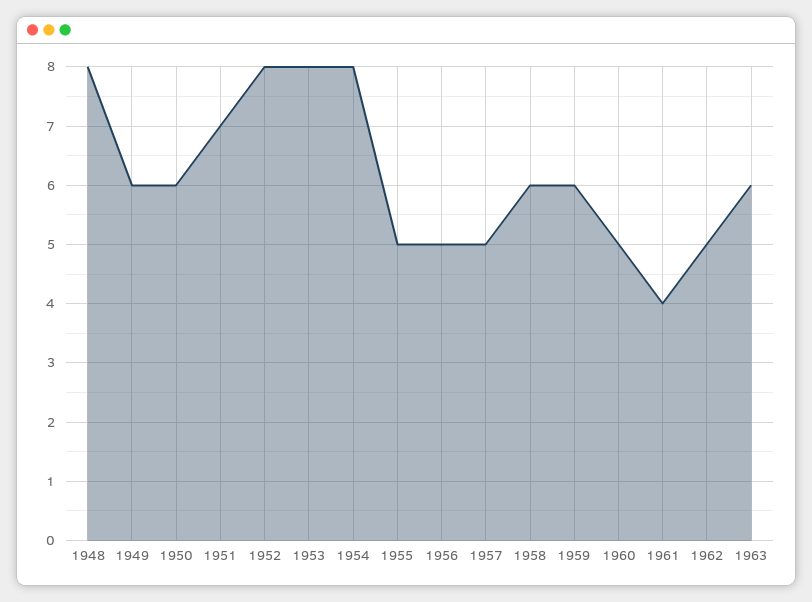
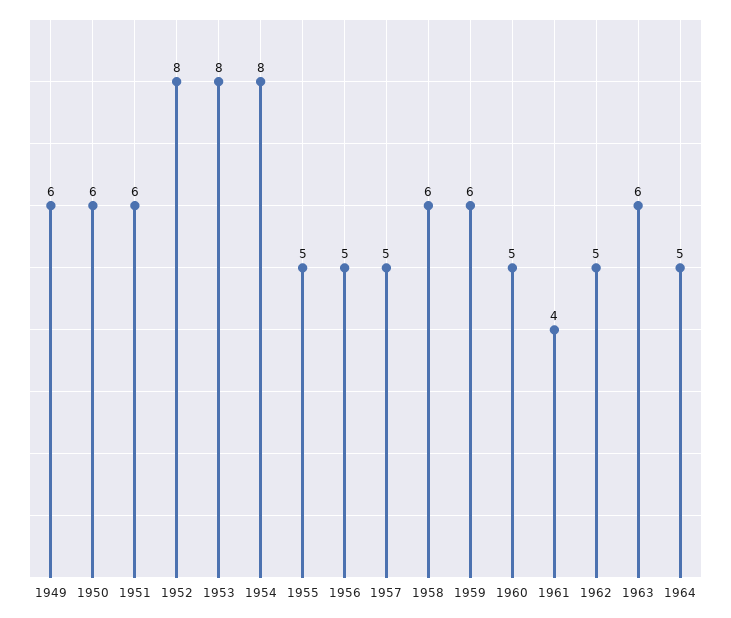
1948: 8 -> none
1951: 7 -> 6
1964: none -> 5

